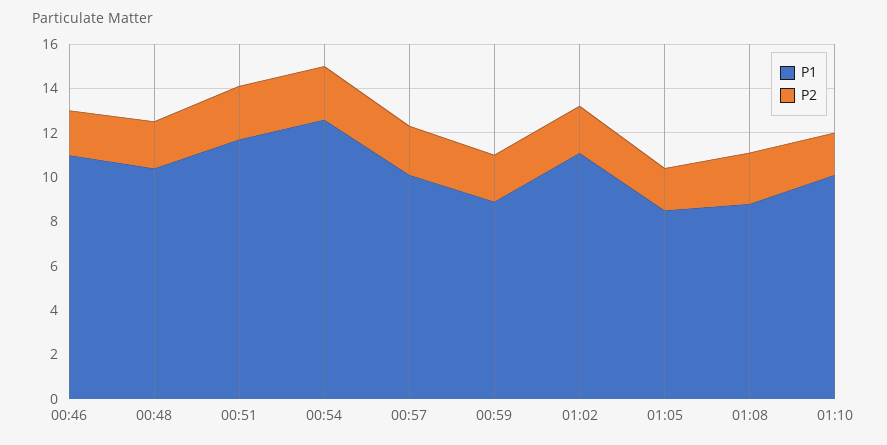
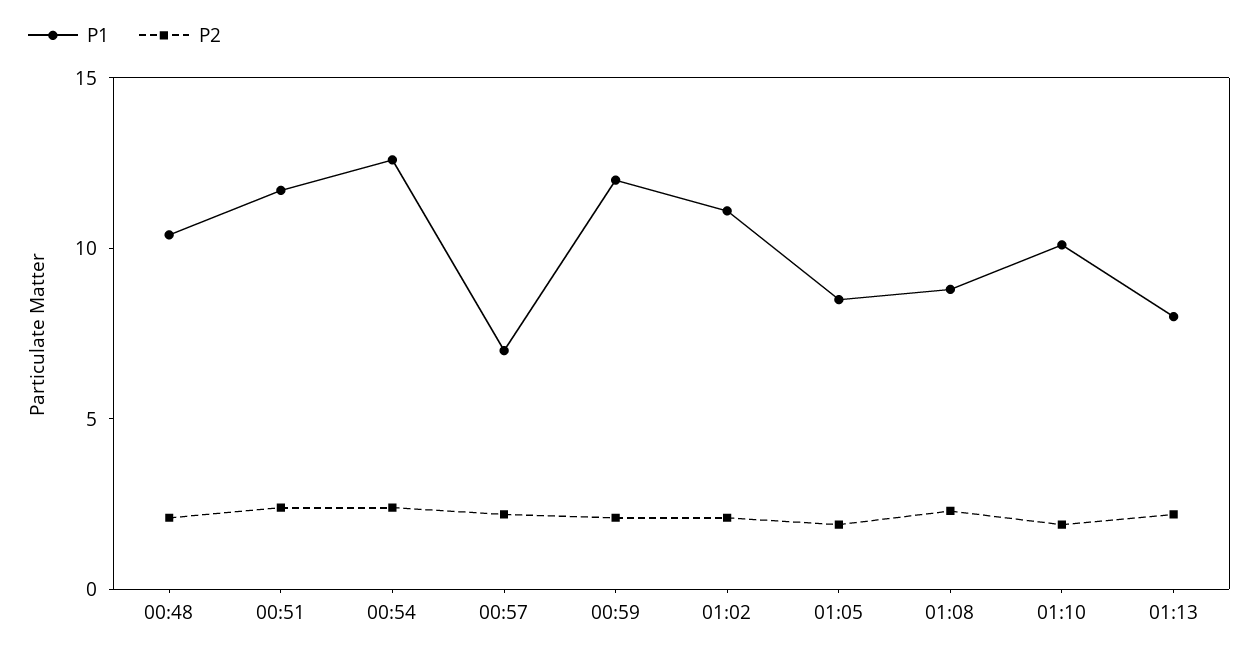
P1, 00:46: 11 -> none
P2, 00:46: 2 -> none
P1, 00:57: 10 -> 7
P1, 00:59: 9 -> 12
P1, 01:13: none -> 8
P2, 01:13: none -> 2

